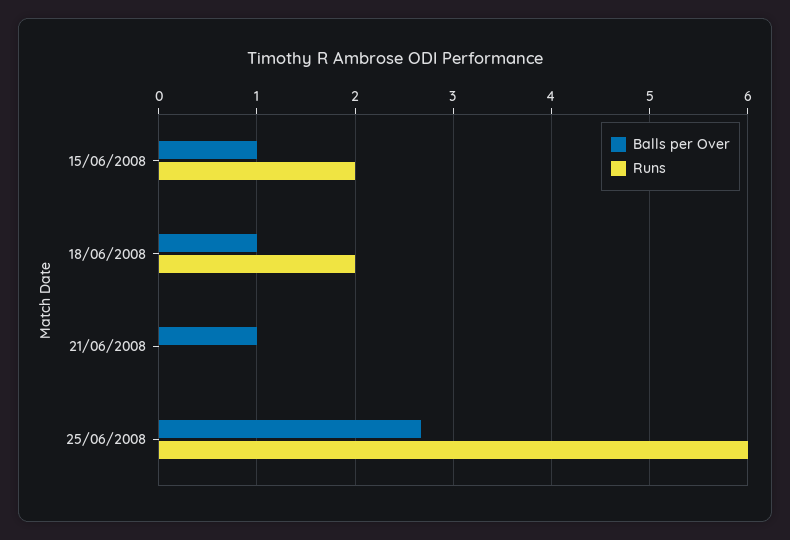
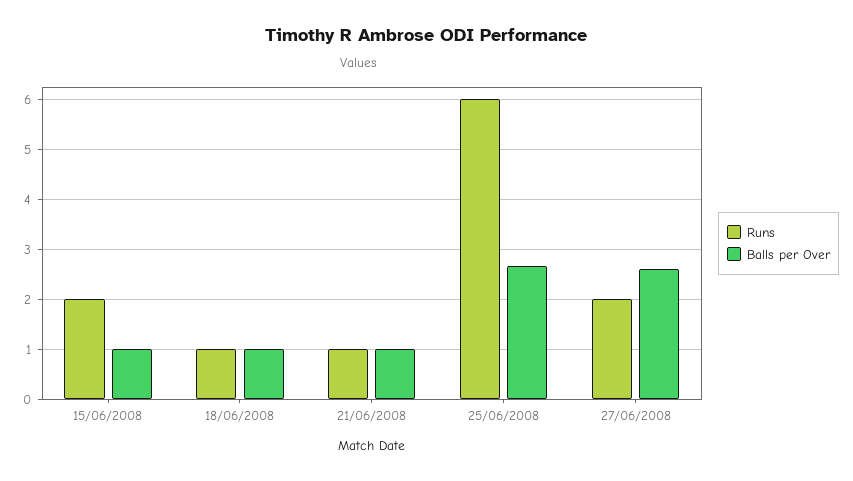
Runs, 18/06/2008: 2 -> 1
Runs, 21/06/2008: 0 -> 1
Runs, 27/06/2008: none -> 2
Balls per Over, 27/06/2008: none -> 2.6

